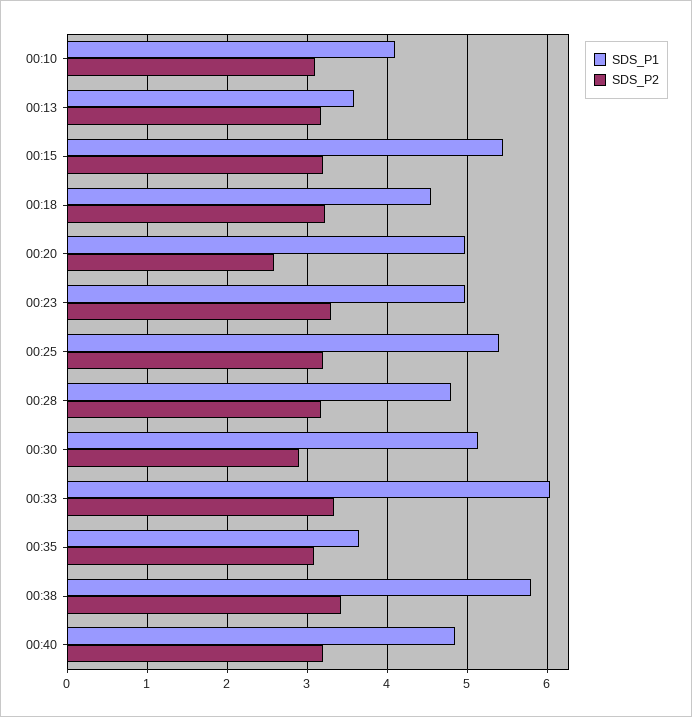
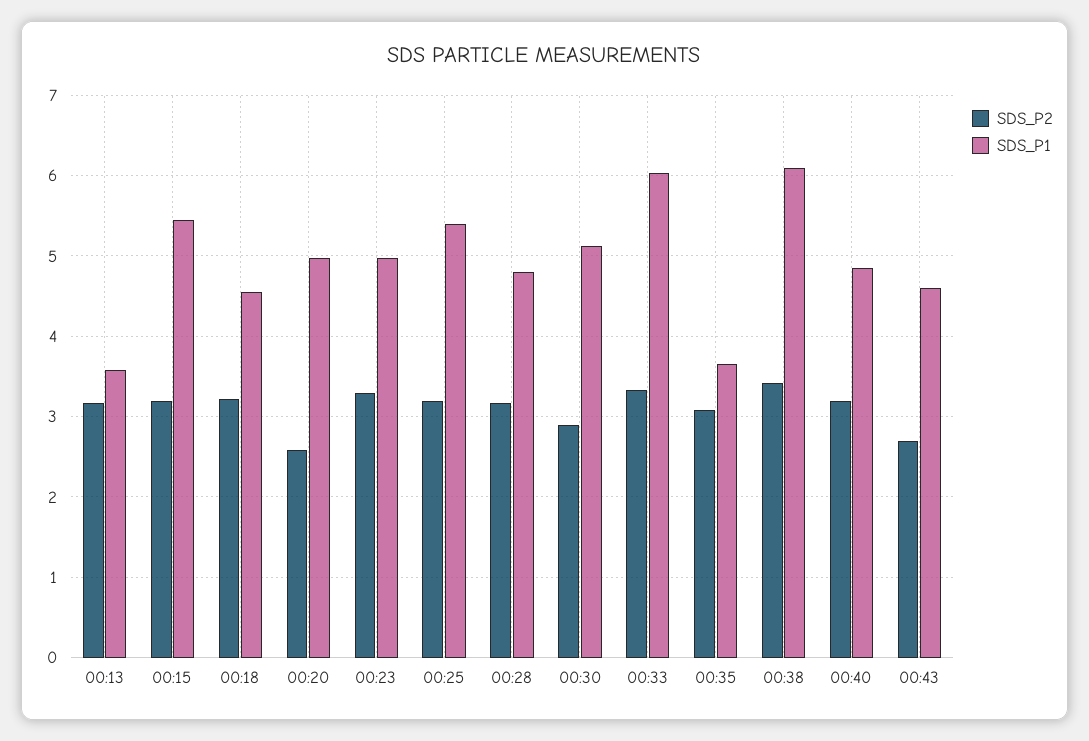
SDS_P1, 00:10: 4.1 -> none
SDS_P2, 00:10: 3.1 -> none
SDS_P1, 00:38: 5.8 -> 6.1
SDS_P2, 00:43: none -> 2.7
SDS_P1, 00:43: none -> 4.6

